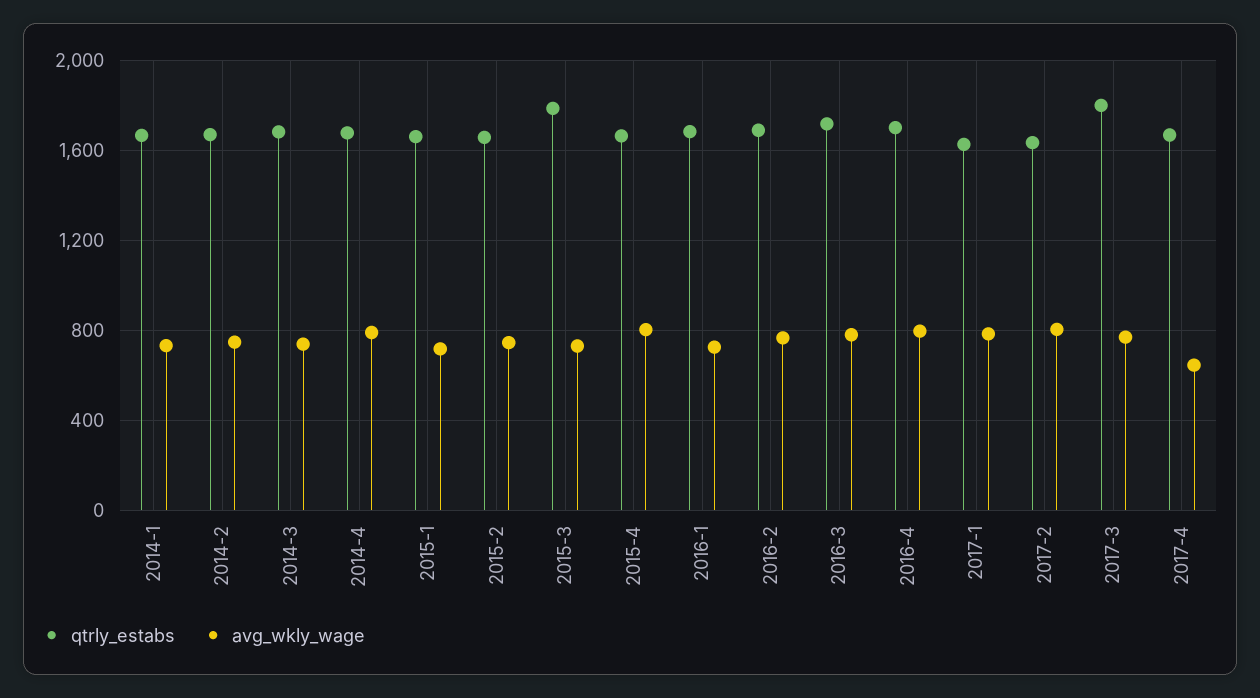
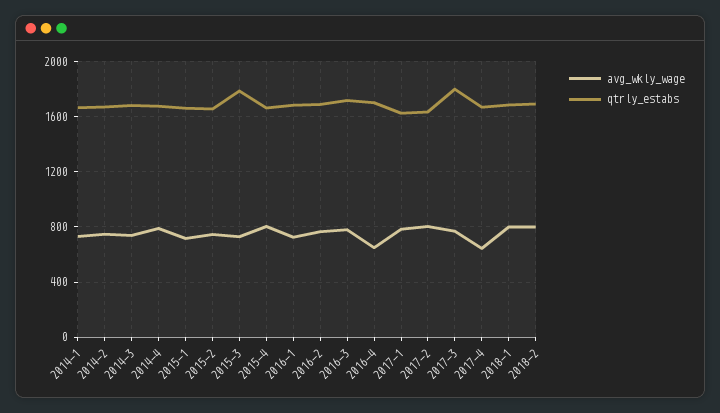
avg_wkly_wage, 2016-4: 800 -> 650
avg_wkly_wage, 2018-1: none -> 800
qtrly_estabs, 2018-1: none -> 1700
avg_wkly_wage, 2018-2: none -> 800
qtrly_estabs, 2018-2: none -> 1700

